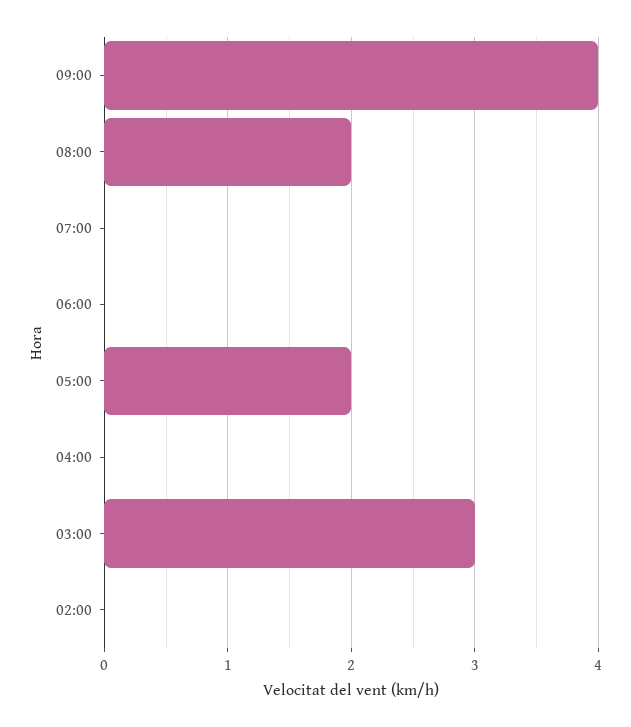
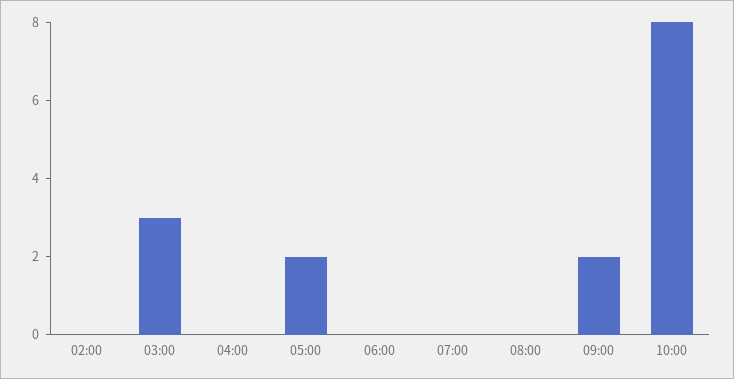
09:00: 4 -> 2
08:00: 2 -> 0
10:00: none -> 8

